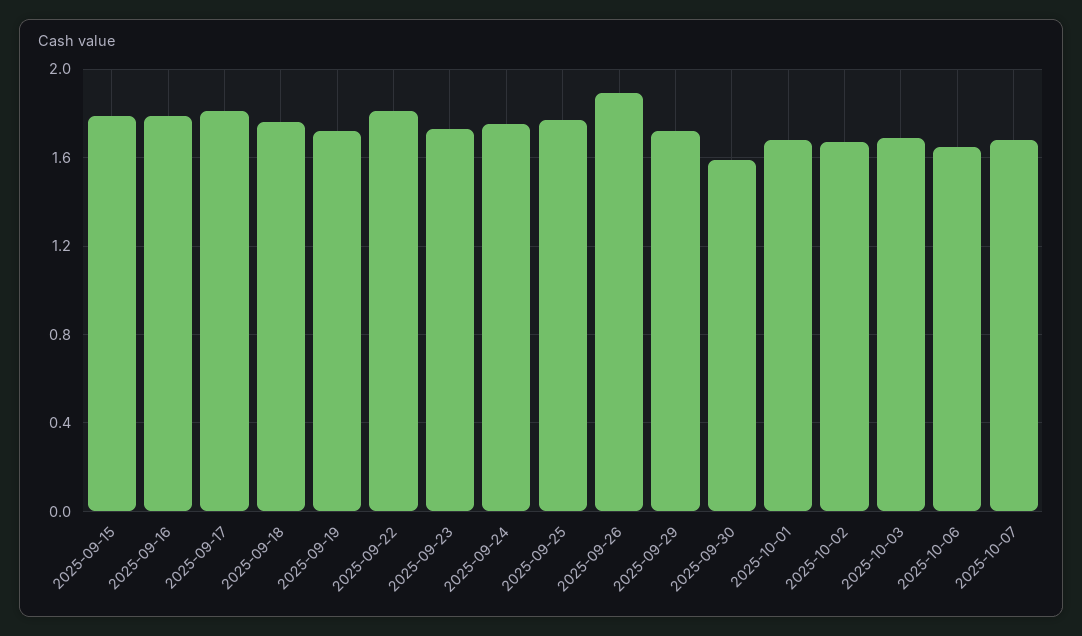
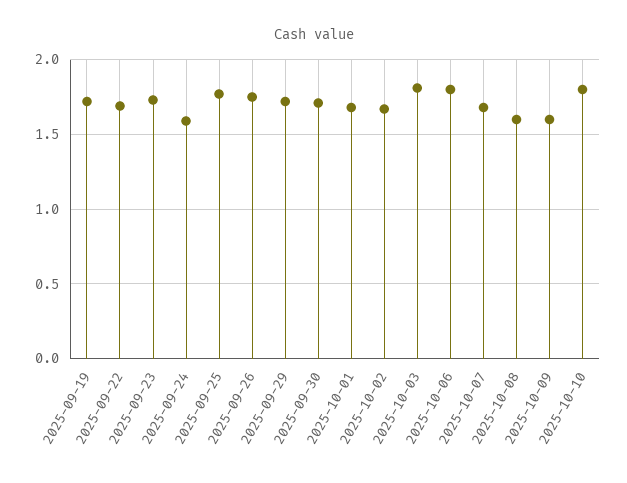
2025-09-15: 1.8 -> none
2025-09-16: 1.8 -> none
2025-09-17: 1.8 -> none
2025-09-18: 1.75 -> none
2025-09-22: 1.8 -> 1.7
2025-09-24: 1.75 -> 1.6
2025-09-26: 1.9 -> 1.75
2025-09-30: 1.6 -> 1.7
2025-10-03: 1.7 -> 1.8
2025-10-06: 1.65 -> 1.8
2025-10-08: none -> 1.6
2025-10-09: none -> 1.6
2025-10-10: none -> 1.8

